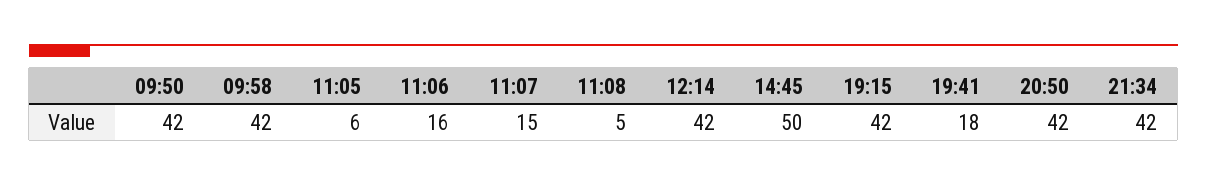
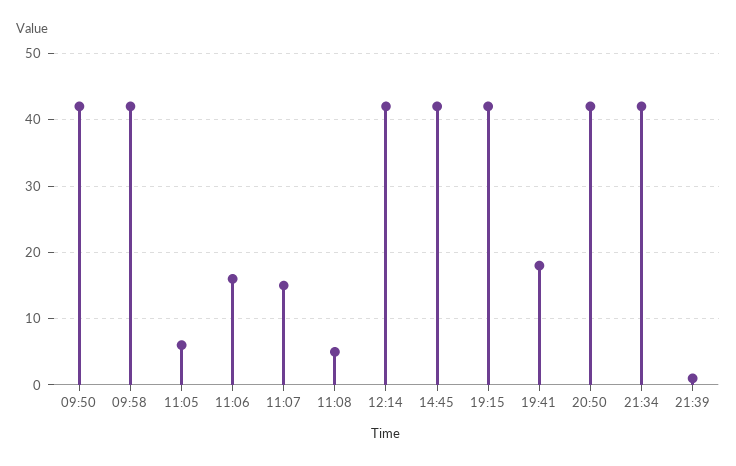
14:45: 50 -> 42
21:39: none -> 1

